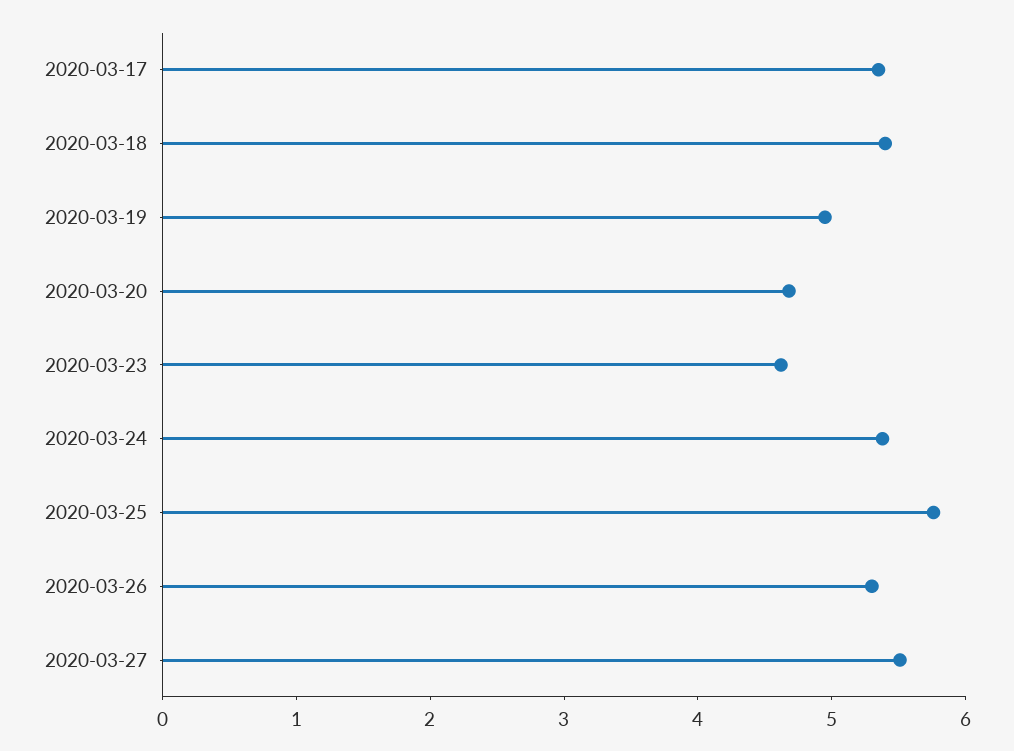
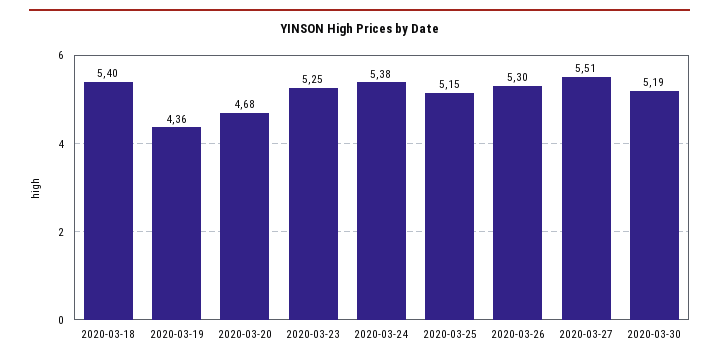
2020-03-17: 5.4 -> none
2020-03-19: 5 -> 4.36
2020-03-23: 4.6 -> 5.25
2020-03-25: 5.8 -> 5.15
2020-03-30: none -> 5.19

